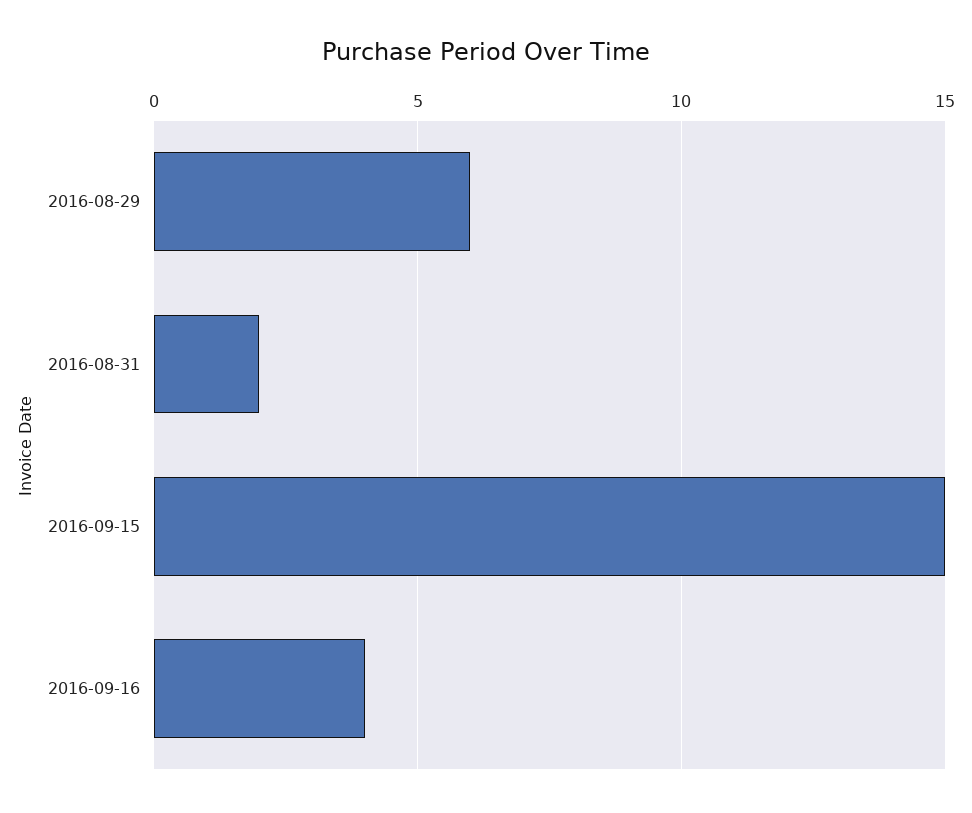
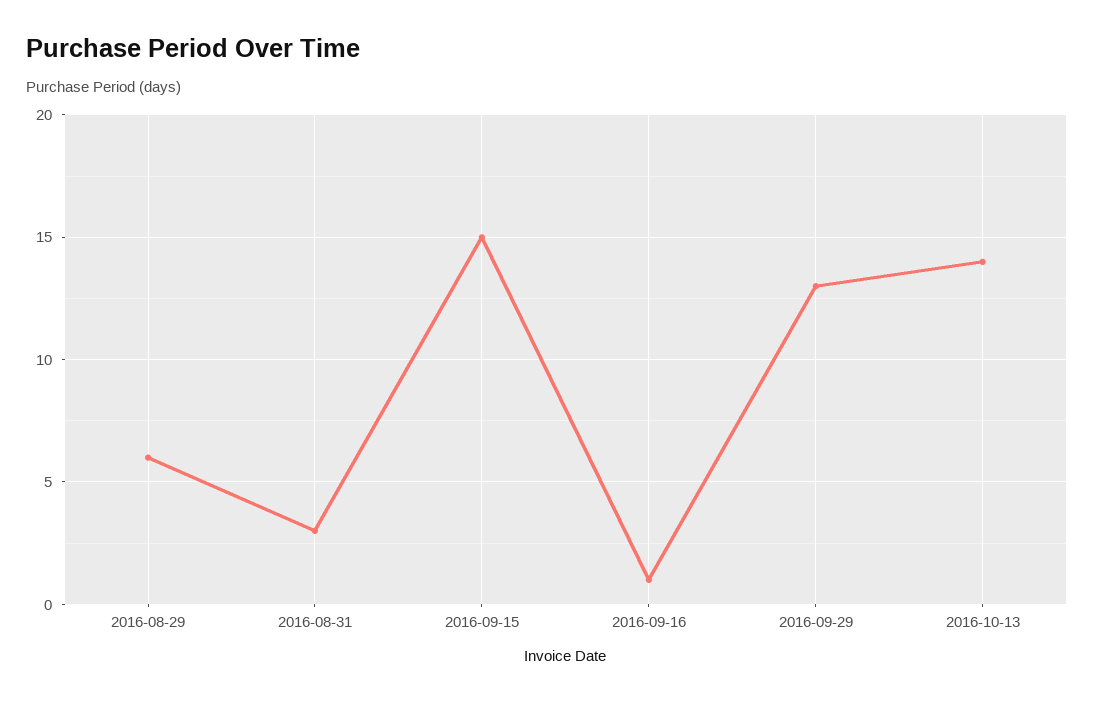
2016-08-31: 2 -> 3
2016-09-16: 4 -> 1
2016-09-29: none -> 13
2016-10-13: none -> 14

